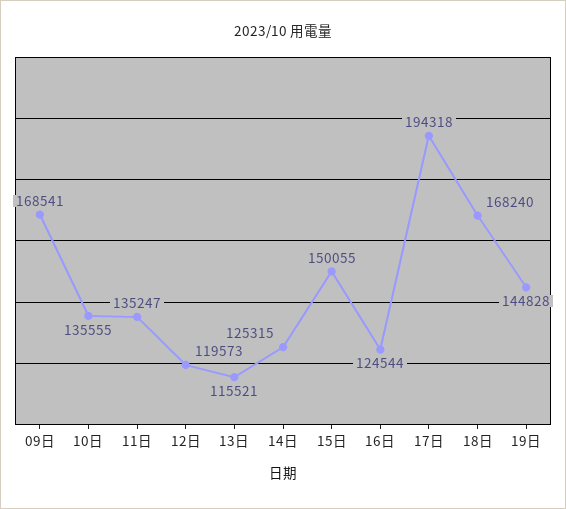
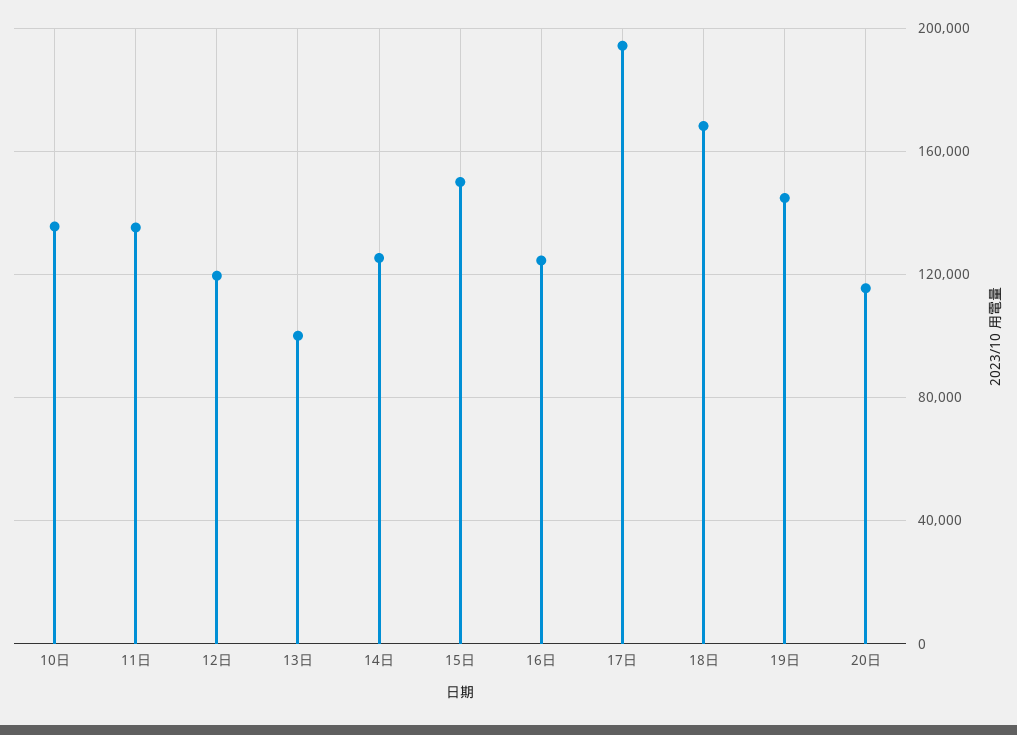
09日: 168541 -> none
13日: 115521 -> 100000
20日: none -> 115000

